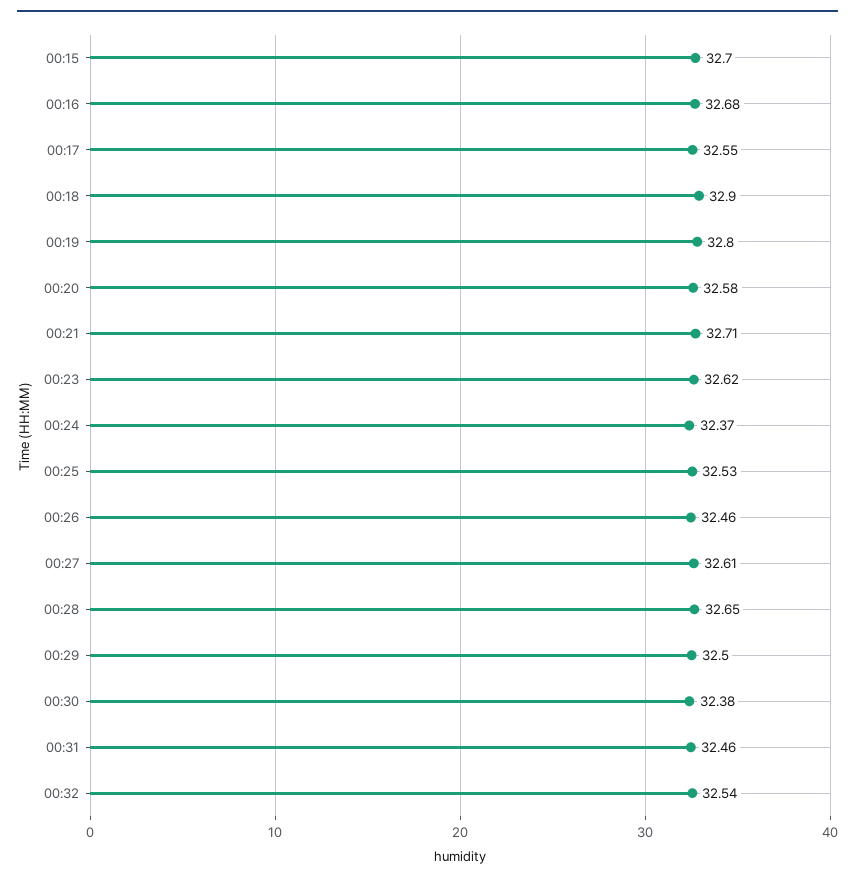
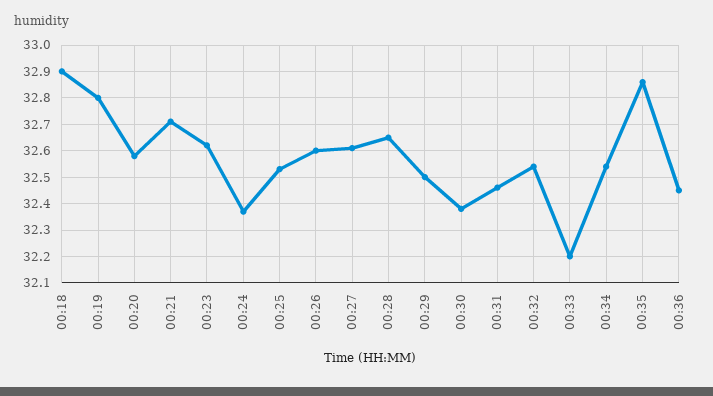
00:15: 32.7 -> none
00:16: 32.68 -> none
00:17: 32.55 -> none
00:26: 32.46 -> 32.6
00:33: none -> 32.2
00:34: none -> 32.55
00:35: none -> 32.85
00:36: none -> 32.45

